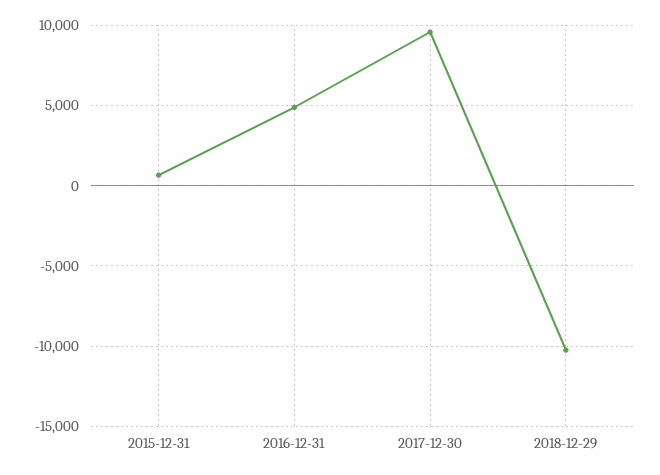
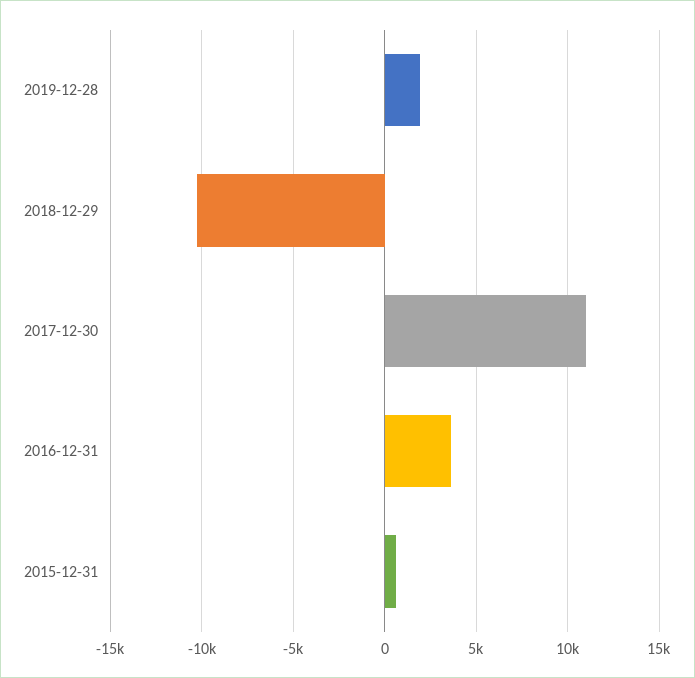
2016-12-31: 5000 -> 3500
2017-12-30: 9500 -> 11000
2019-12-28: none -> 2000

